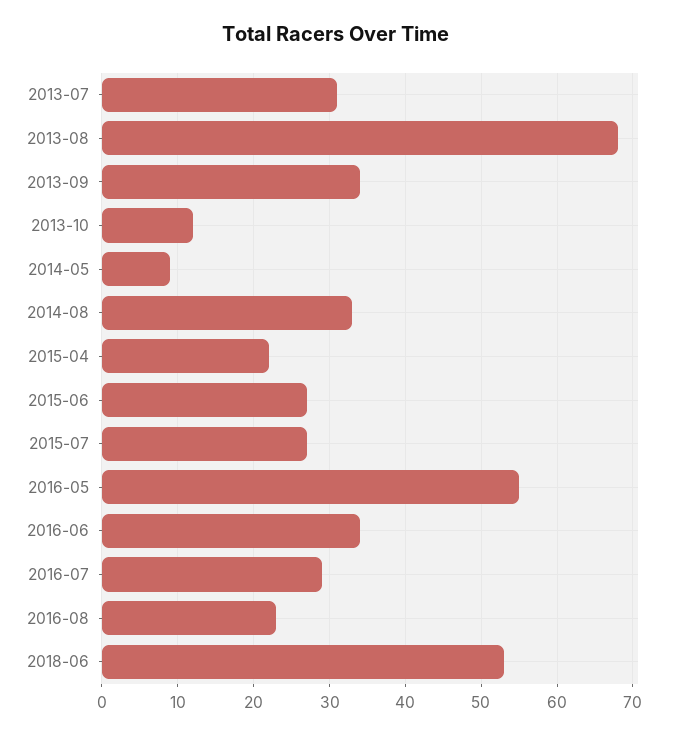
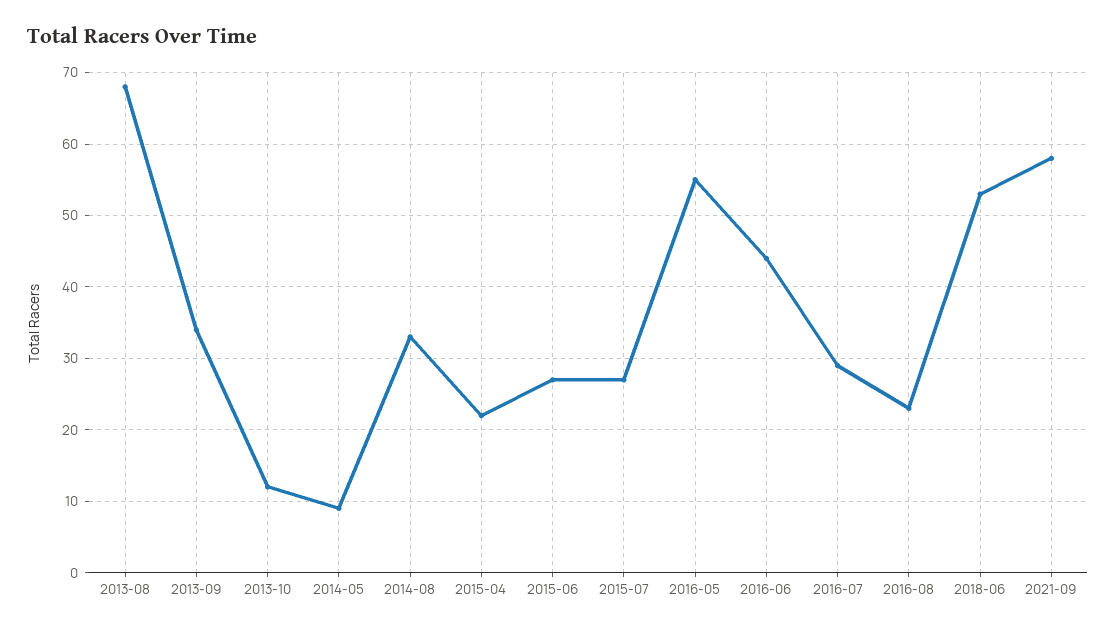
2013-07: 31 -> none
2016-06: 34 -> 44
2021-09: none -> 58

